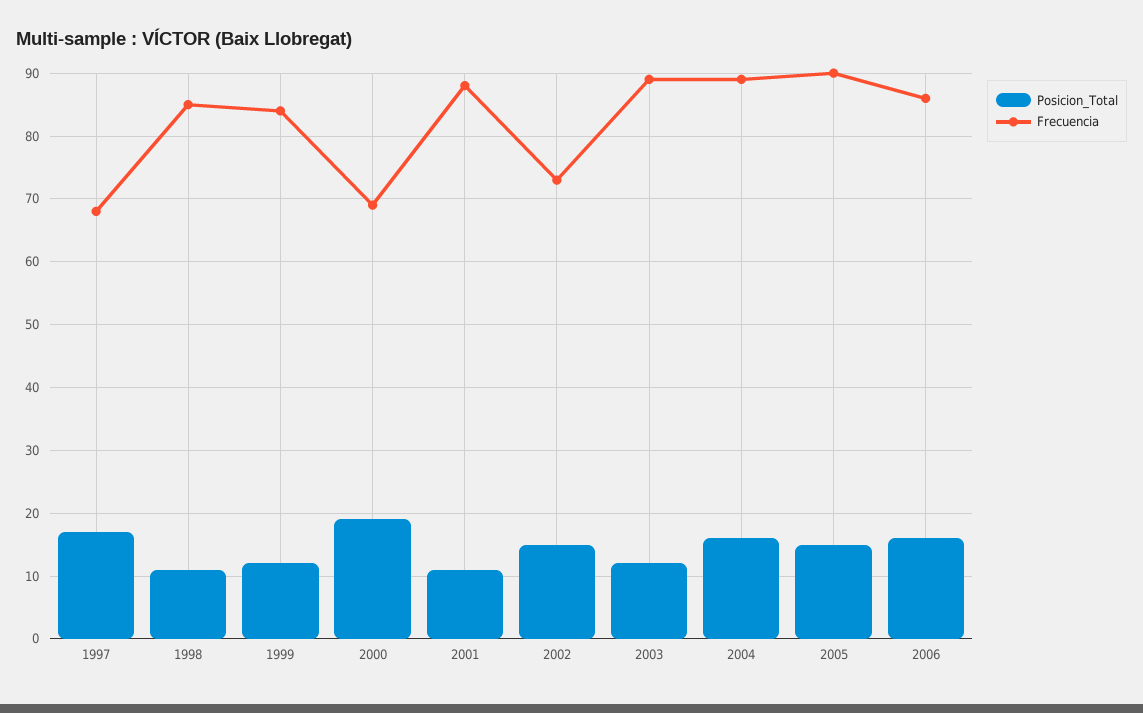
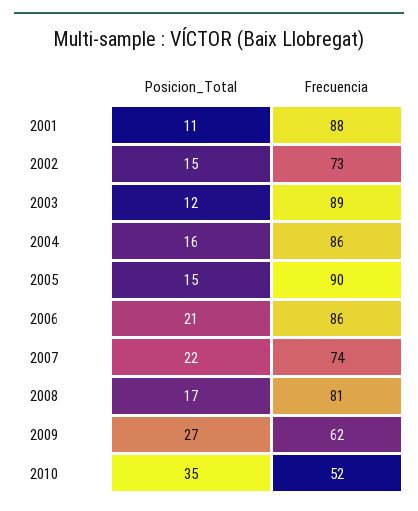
Posicion_Total, 1997: 17 -> none
Frecuencia, 1997: 68 -> none
Posicion_Total, 1998: 11 -> none
Frecuencia, 1998: 85 -> none
Posicion_Total, 1999: 12 -> none
Frecuencia, 1999: 84 -> none
Posicion_Total, 2000: 19 -> none
Frecuencia, 2000: 69 -> none
Frecuencia, 2004: 89 -> 86
Posicion_Total, 2006: 16 -> 21
Posicion_Total, 2007: none -> 22
Frecuencia, 2007: none -> 74
Posicion_Total, 2008: none -> 17
Frecuencia, 2008: none -> 81
Posicion_Total, 2009: none -> 27
Frecuencia, 2009: none -> 62
Posicion_Total, 2010: none -> 35
Frecuencia, 2010: none -> 52

